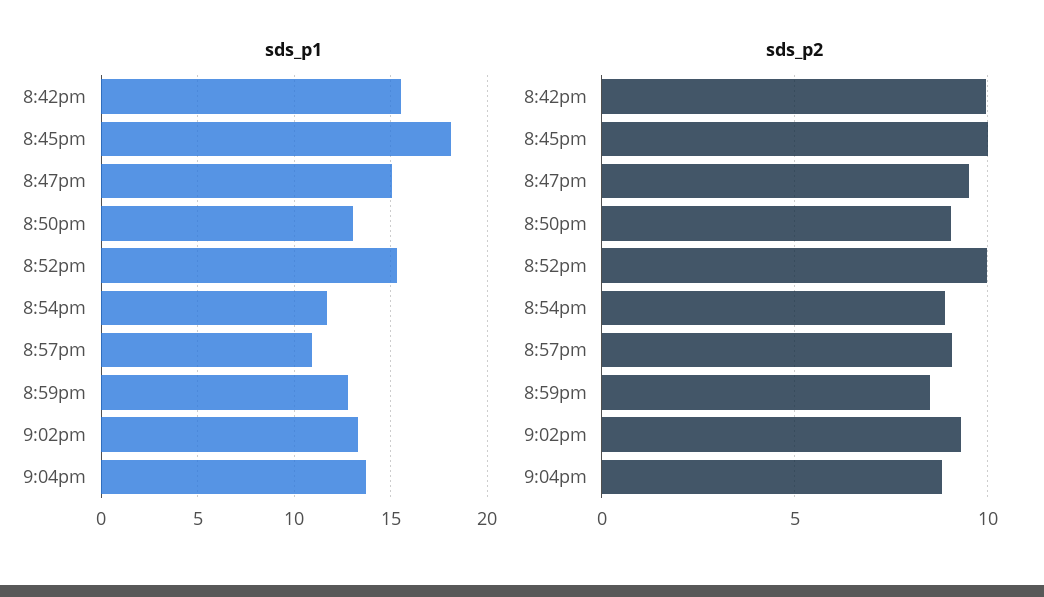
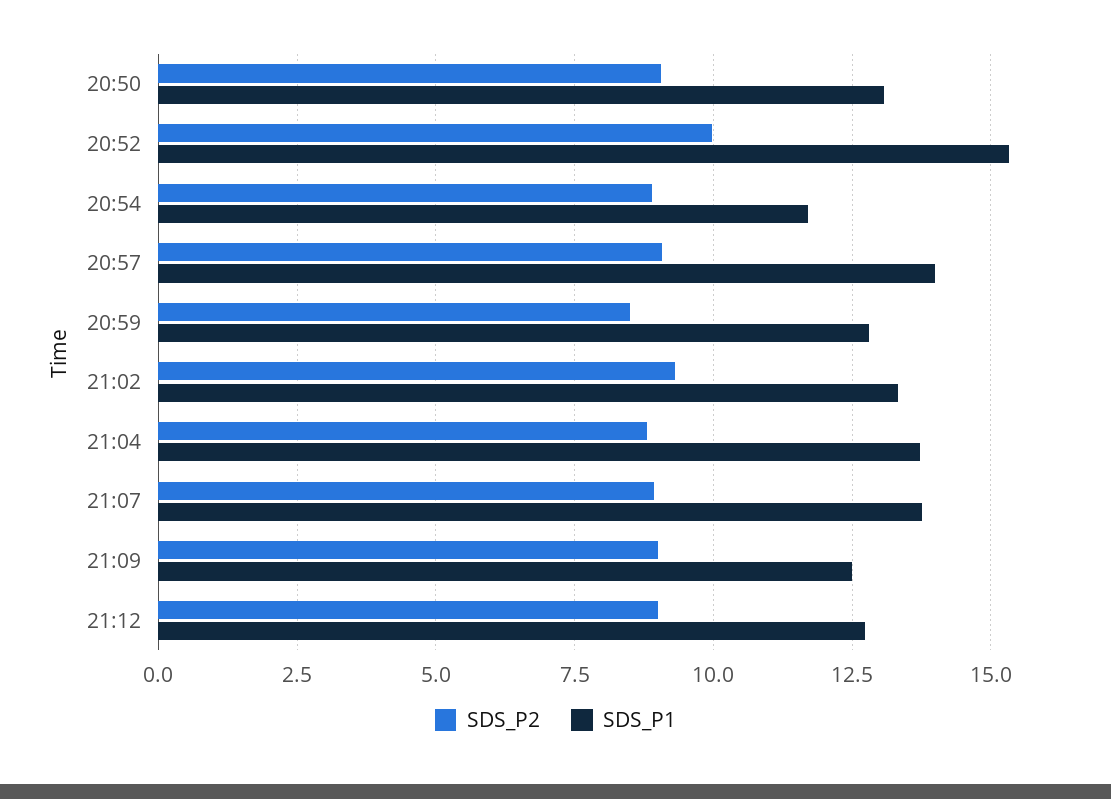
sds_p1, 8:42pm: 15.5 -> none
sds_p1, 8:45pm: 18 -> none
sds_p1, 8:47pm: 15 -> none
sds_p1, 8:57pm: 11 -> 14
sds_p2, 8:42pm: 10 -> none
sds_p2, 8:45pm: 10 -> none
sds_p2, 8:47pm: 9.5 -> none
sds_p2, 21:07: none -> 9
sds_p1, 21:07: none -> 13.75
sds_p2, 21:09: none -> 9
sds_p1, 21:09: none -> 12.5
sds_p2, 21:12: none -> 9
sds_p1, 21:12: none -> 12.75

